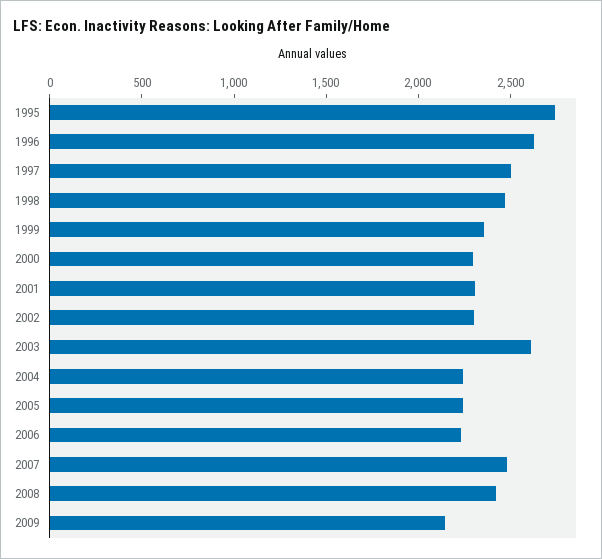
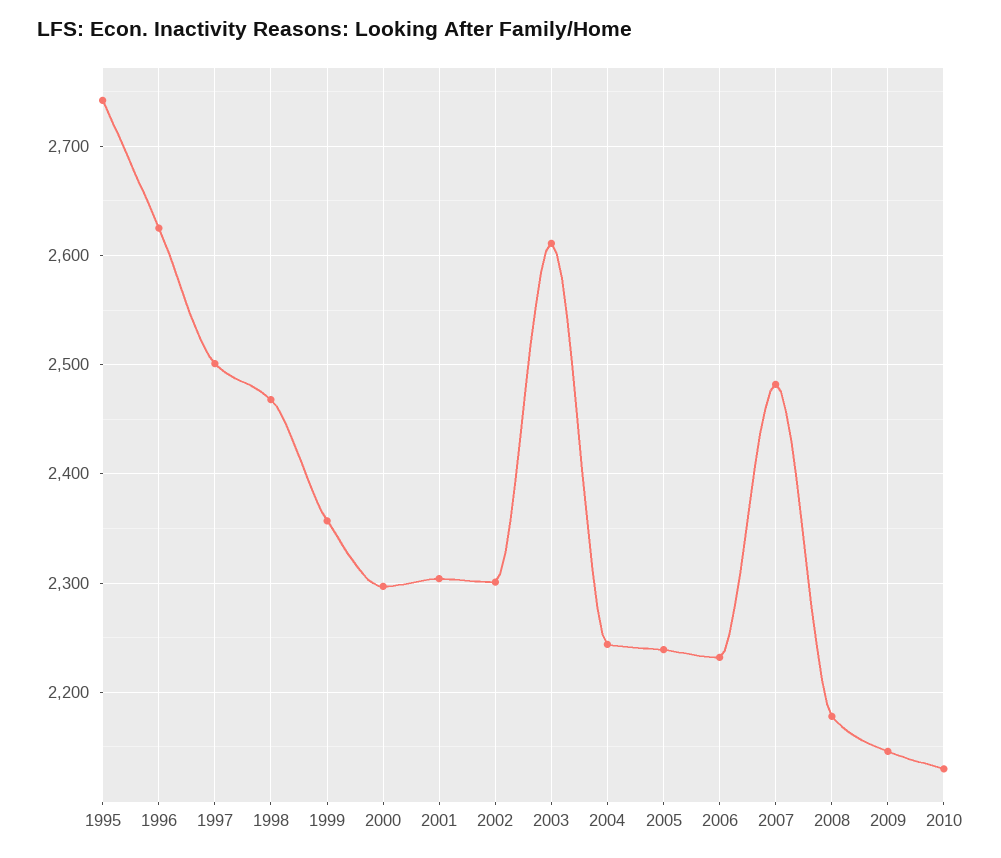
2008: 2400 -> 2180
2010: none -> 2130

